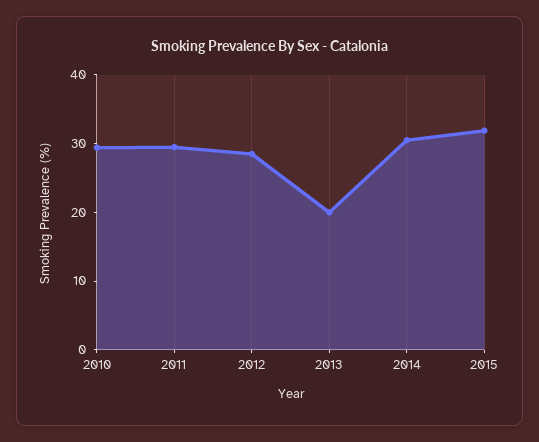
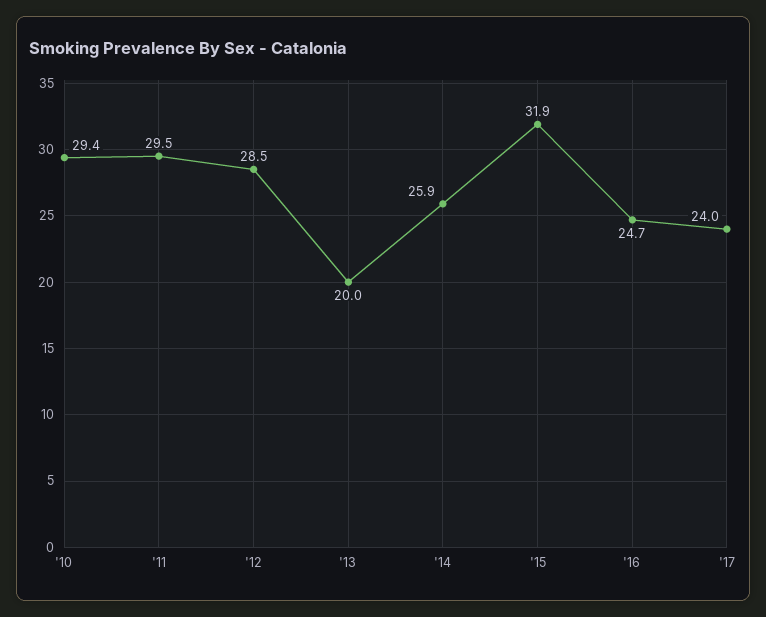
2014: 30 -> 25.9
'16: none -> 24.7
'17: none -> 24

